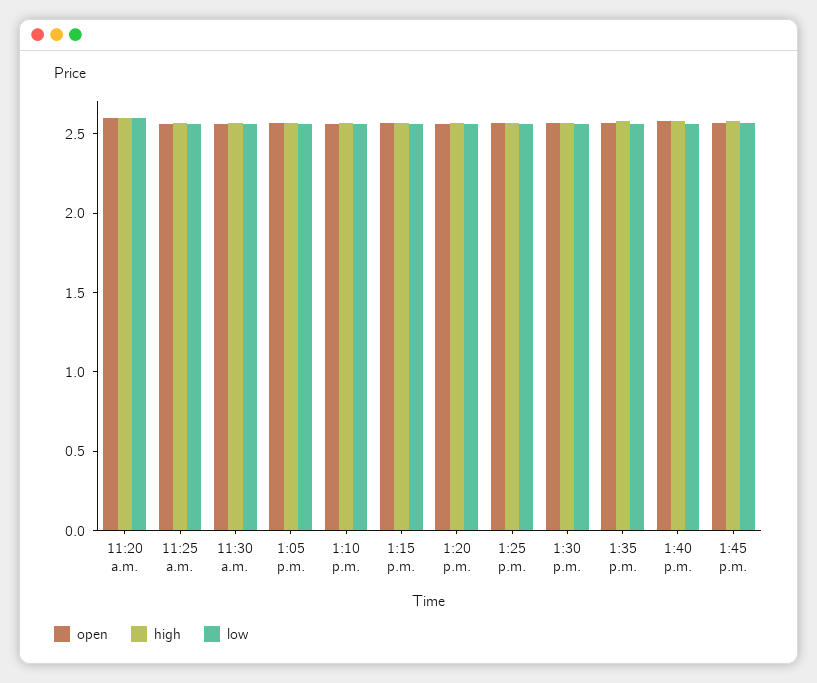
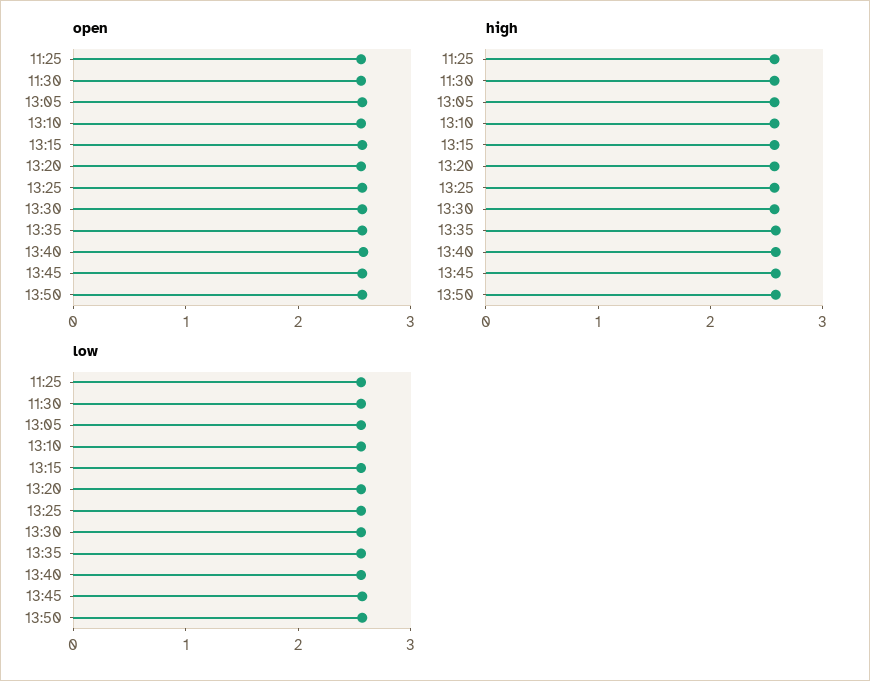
open, 11:20 a.m.: 2.6 -> none
high, 11:20 a.m.: 2.6 -> none
low, 11:20 a.m.: 2.6 -> none
open, 13:50: none -> 2.6
high, 13:50: none -> 2.6
low, 13:50: none -> 2.6

